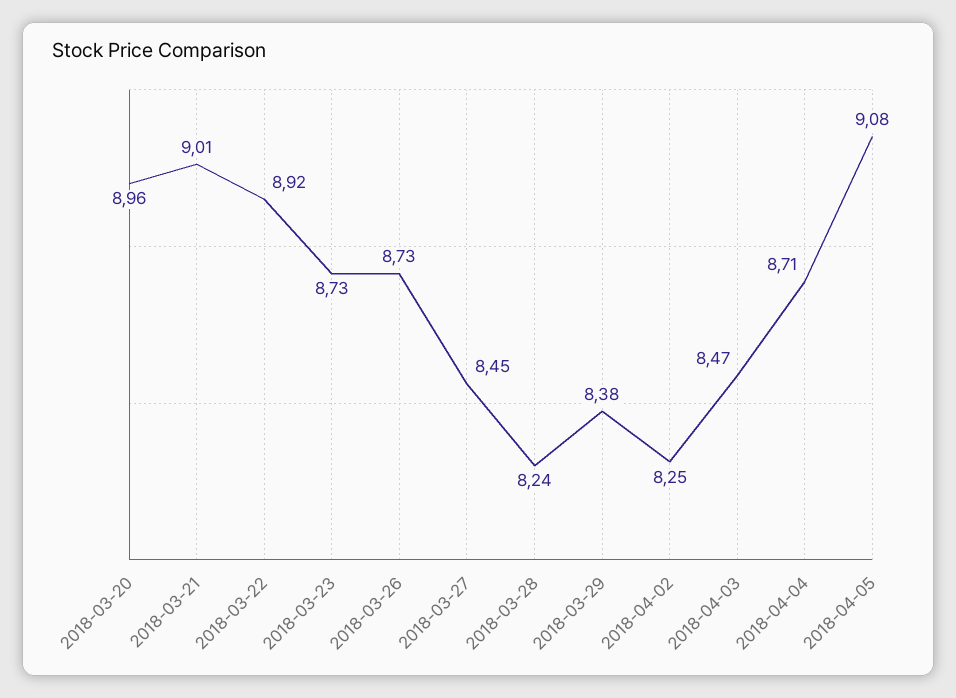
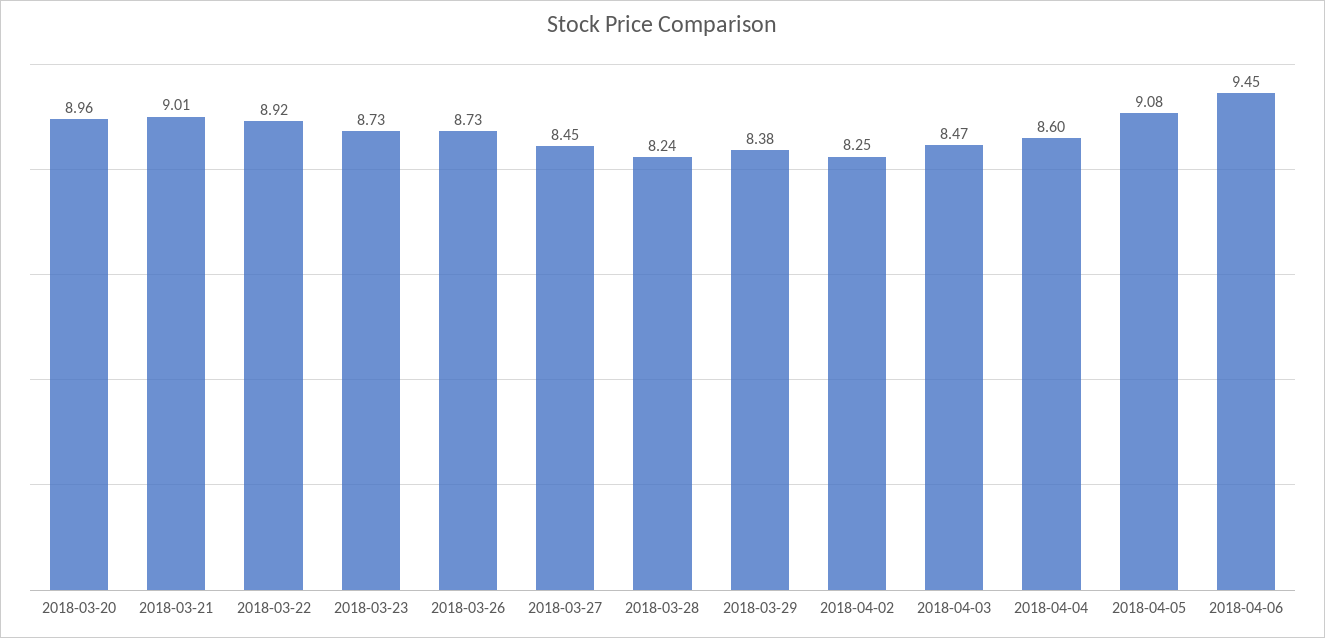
2018-04-04: 8.71 -> 8.6
2018-04-06: none -> 9.45

